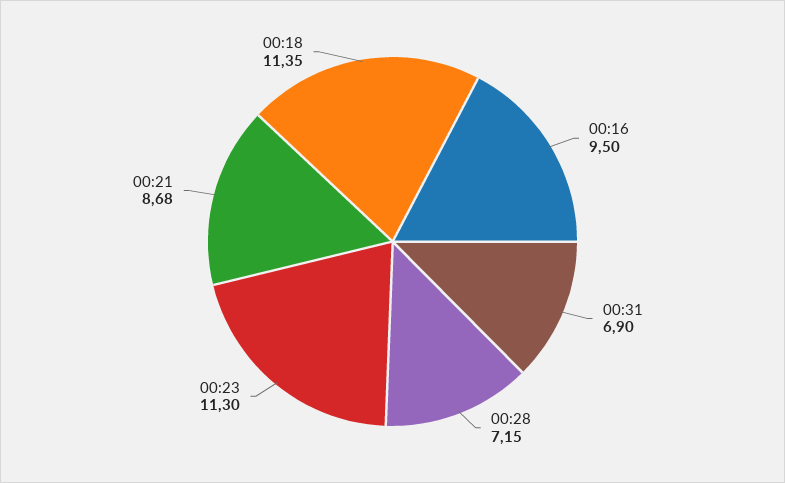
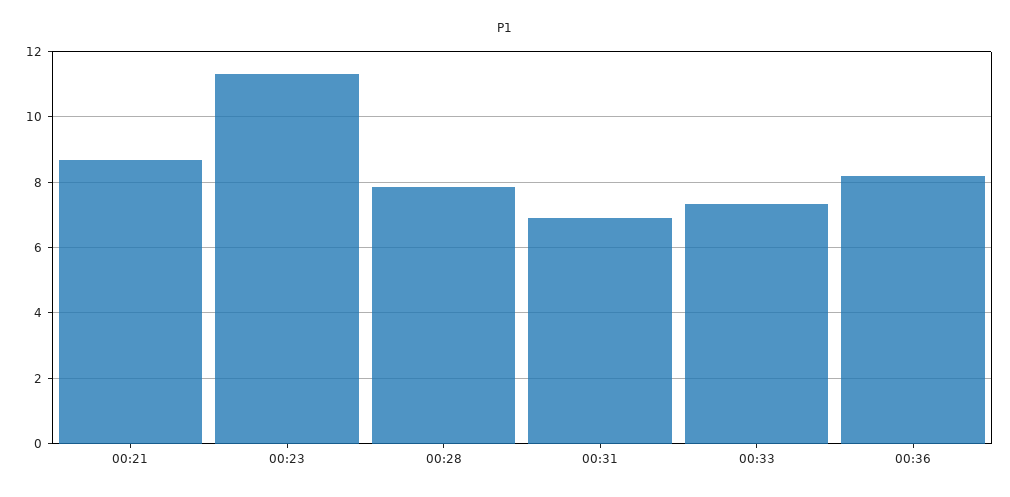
00:16: 9.5 -> none
00:28: 7.15 -> 7.8
00:18: 11.35 -> none
00:33: none -> 7.4
00:36: none -> 8.2

